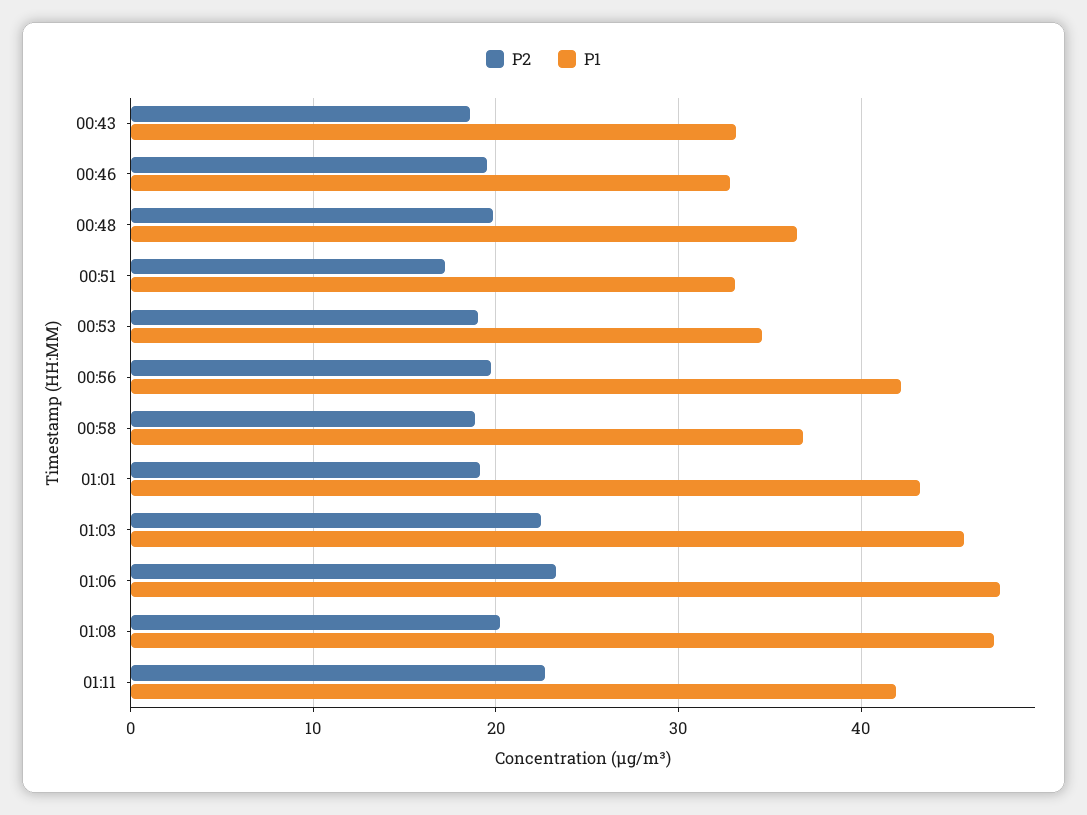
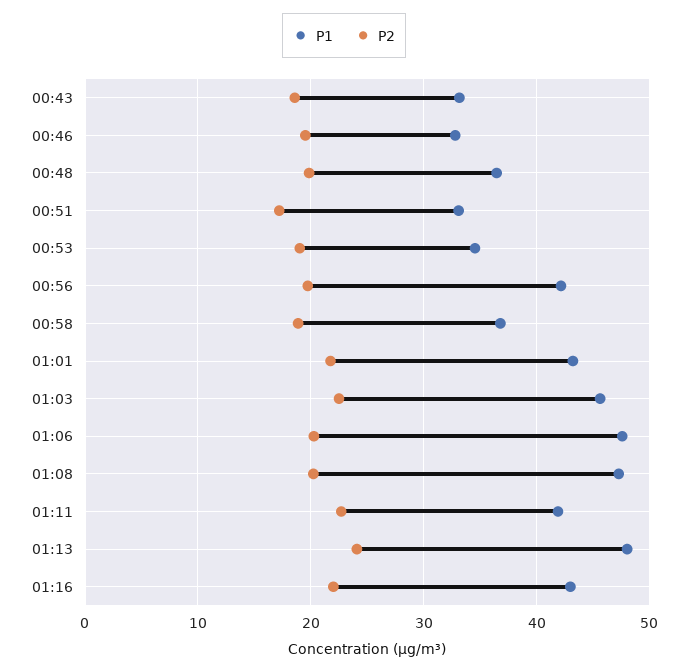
P2, 01:01: 19 -> 22
P2, 01:06: 23 -> 20
P1, 01:13: none -> 48
P2, 01:13: none -> 24
P1, 01:16: none -> 43
P2, 01:16: none -> 22

